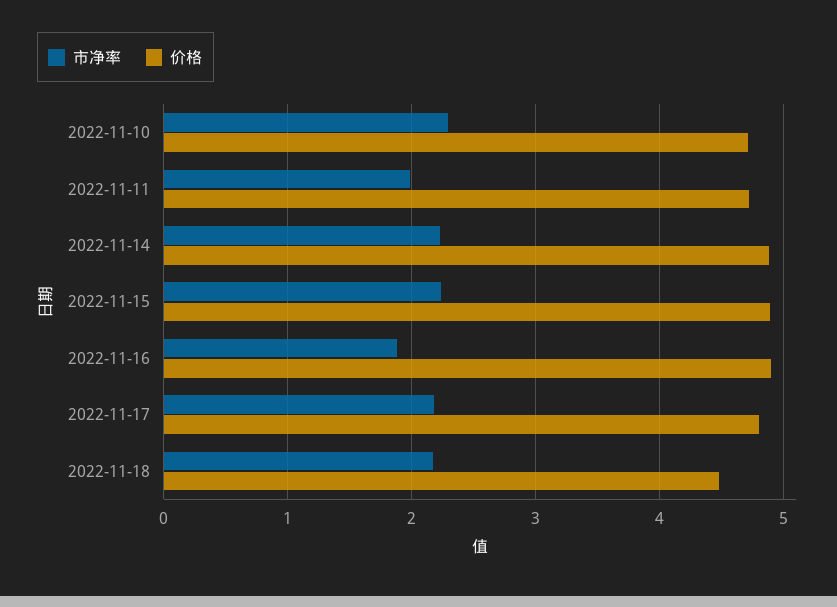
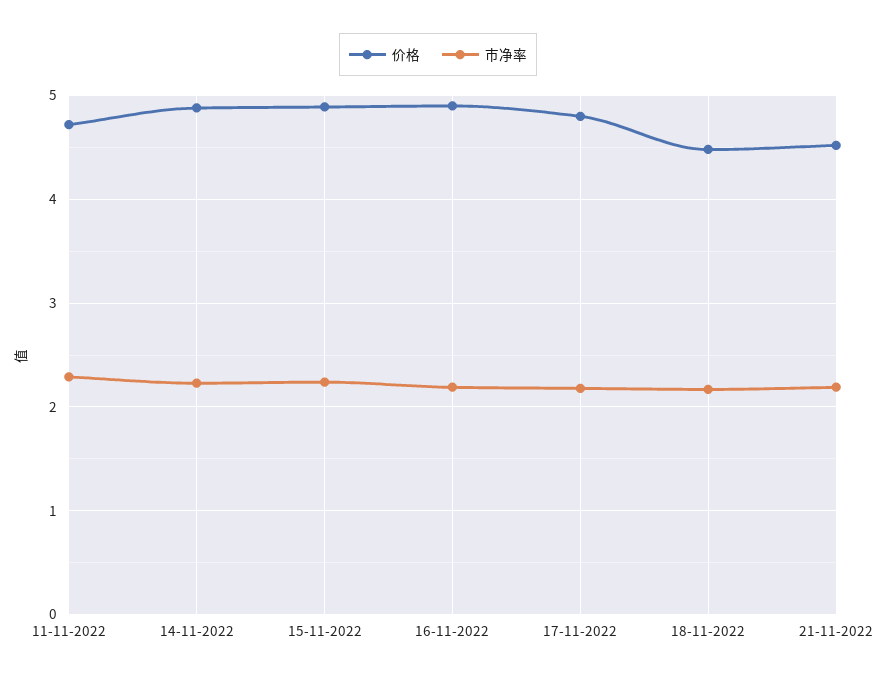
市净率, 2022-11-10: 2.3 -> none
价格, 2022-11-10: 4.7 -> none
市净率, 2022-11-11: 2 -> 2.3
市净率, 2022-11-16: 1.9 -> 2.2
价格, 21-11-2022: none -> 4.5
市净率, 21-11-2022: none -> 2.2

